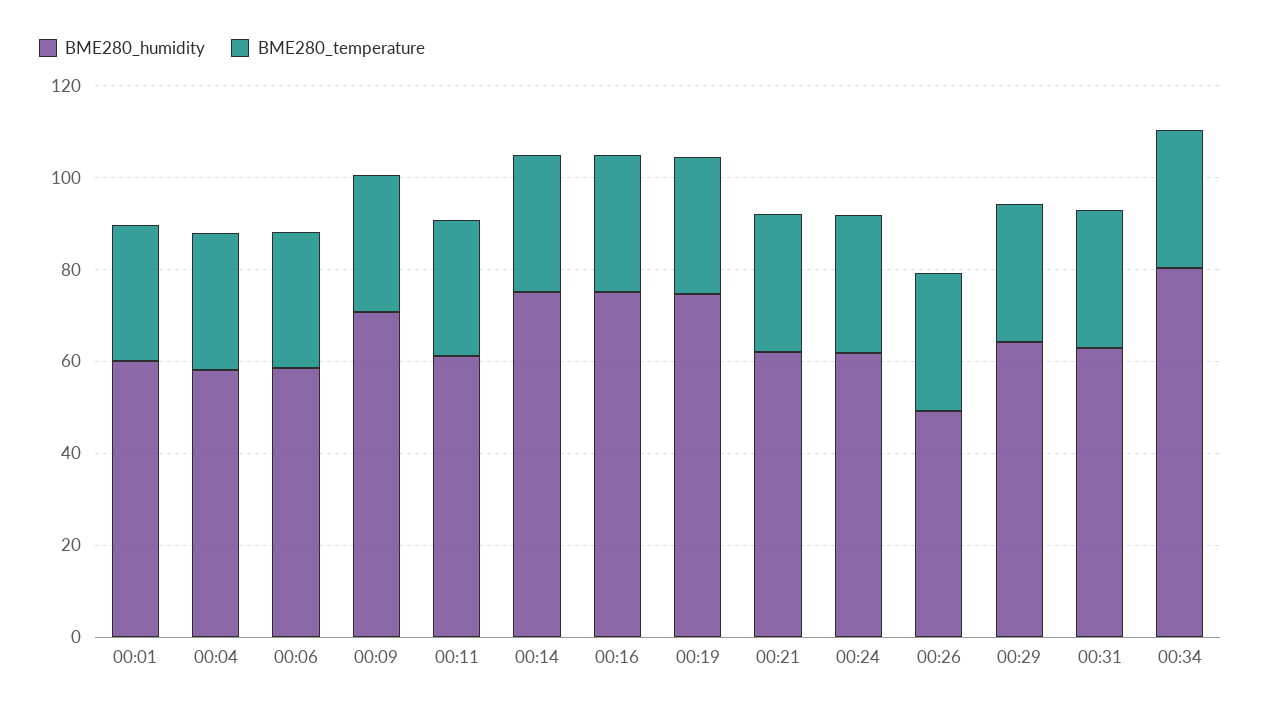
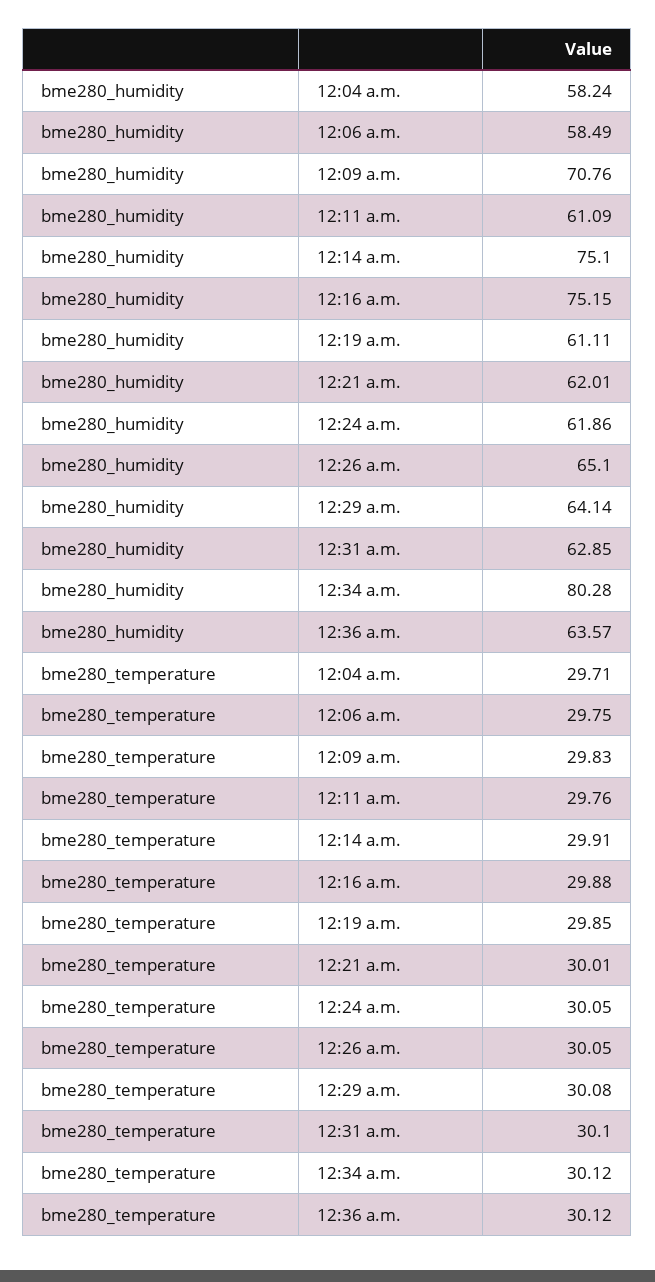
BME280_humidity, 00:01: 60 -> none
BME280_temperature, 00:01: 30 -> none
BME280_humidity, 00:19: 75 -> 61.11
BME280_humidity, 00:26: 50 -> 65.1
BME280_humidity, 12:36 a.m.: none -> 63.57
BME280_temperature, 12:36 a.m.: none -> 30.12

